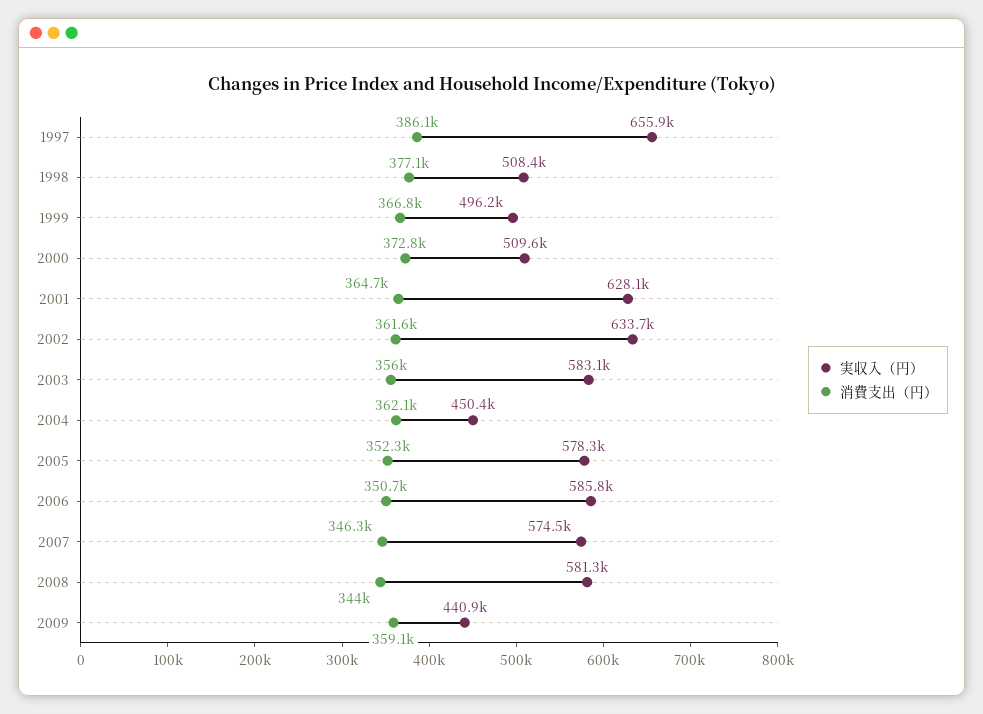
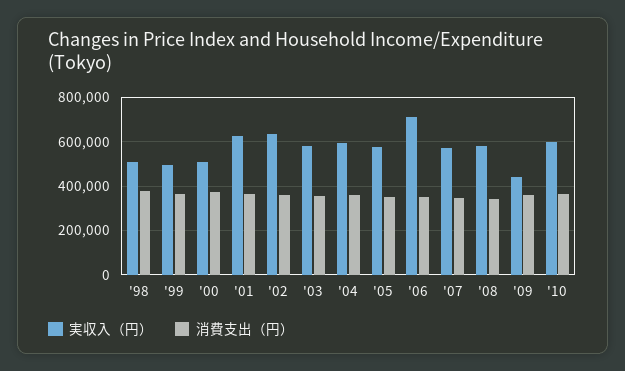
実収入（円）, 1997: 655900 -> none
消費支出（円）, 1997: 386100 -> none
実収入（円）, 2004: 450400 -> 600000
実収入（円）, 2006: 585800 -> 700000
実収入（円）, '10: none -> 600000
消費支出（円）, '10: none -> 350000

